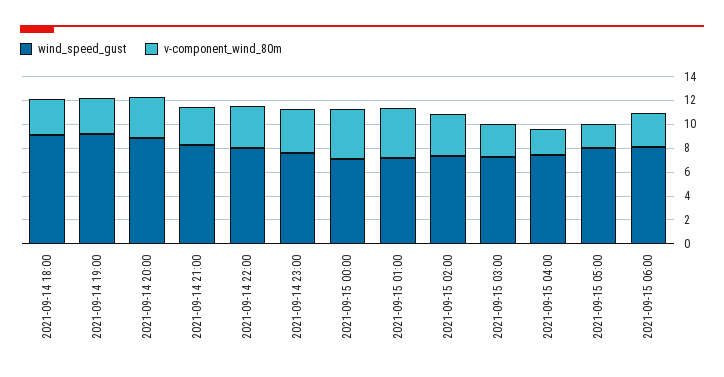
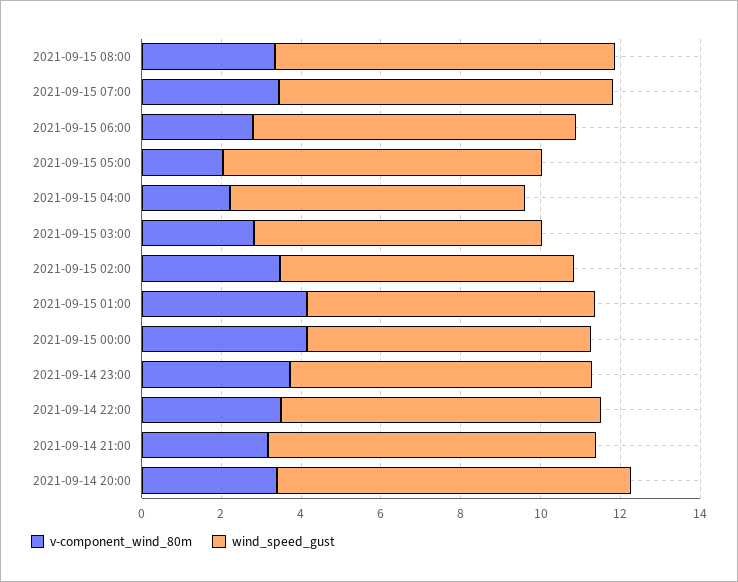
wind_speed_gust, 2021-09-14 18:00: 9 -> none
v-component_wind_80m, 2021-09-14 18:00: 3 -> none
wind_speed_gust, 2021-09-14 19:00: 9 -> none
v-component_wind_80m, 2021-09-14 19:00: 3 -> none
v-component_wind_80m, 2021-09-15 08:00: none -> 3.5
wind_speed_gust, 2021-09-15 08:00: none -> 8.5
v-component_wind_80m, 2021-09-15 07:00: none -> 3.5
wind_speed_gust, 2021-09-15 07:00: none -> 8.5

